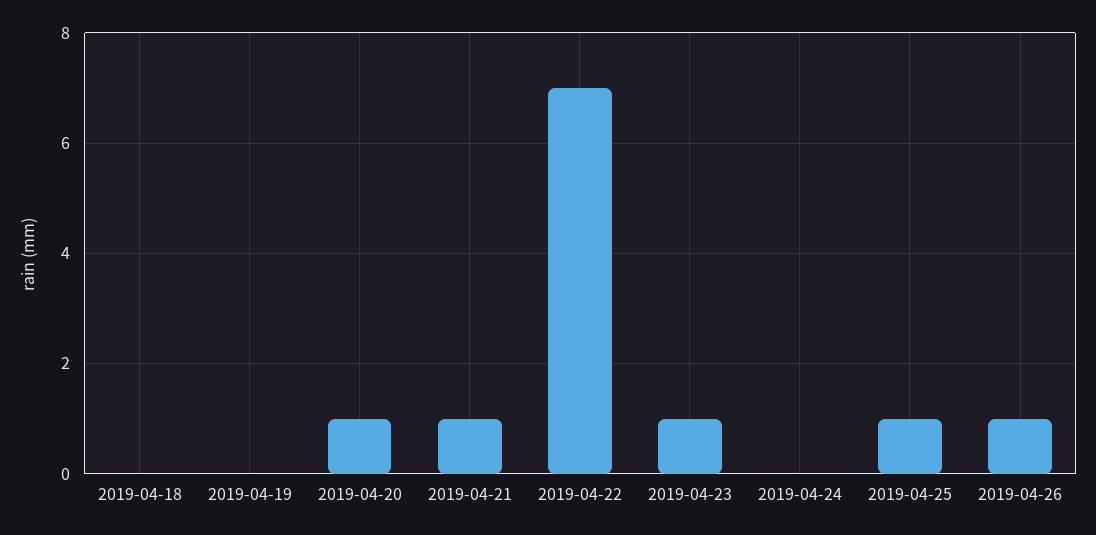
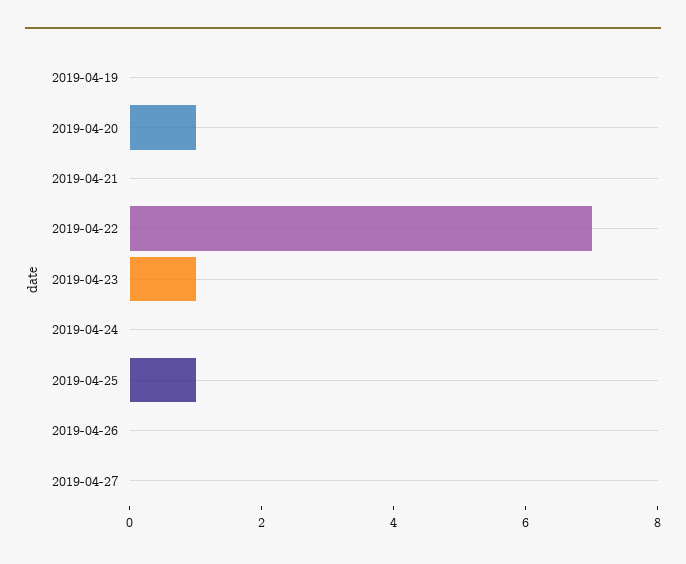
2019-04-18: 0 -> none
2019-04-21: 1 -> 0
2019-04-26: 1 -> 0
2019-04-27: none -> 0

